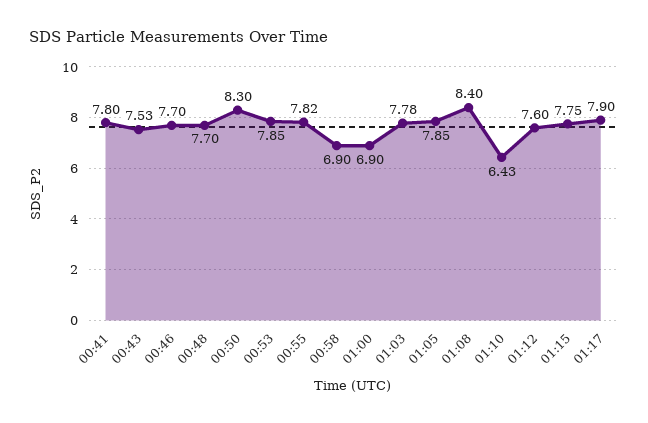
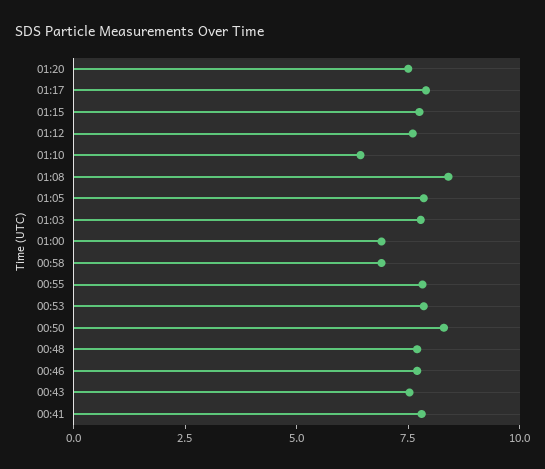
01:20: none -> 7.5

